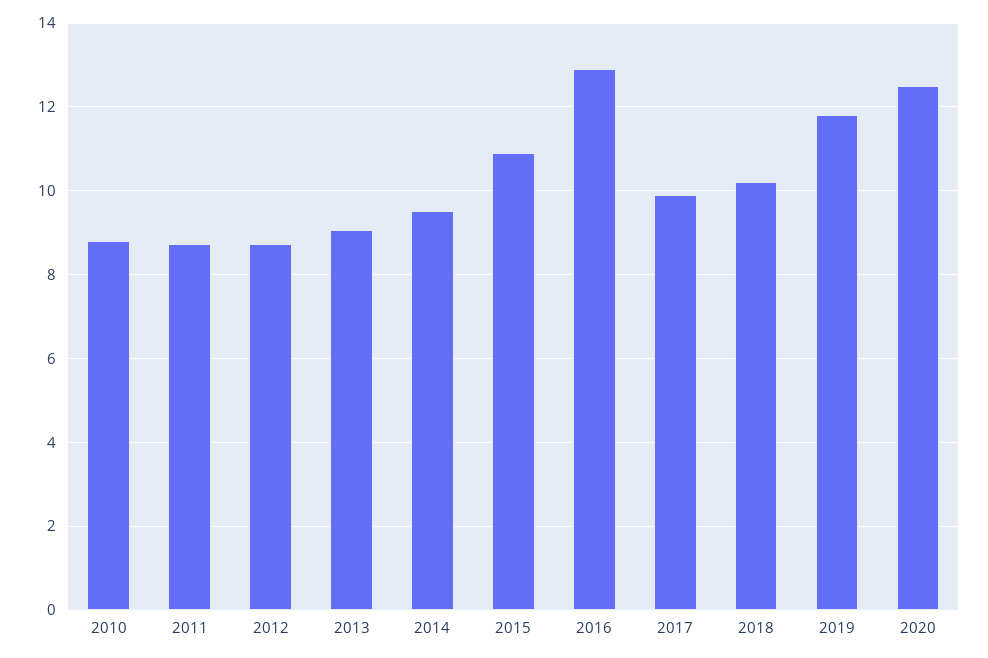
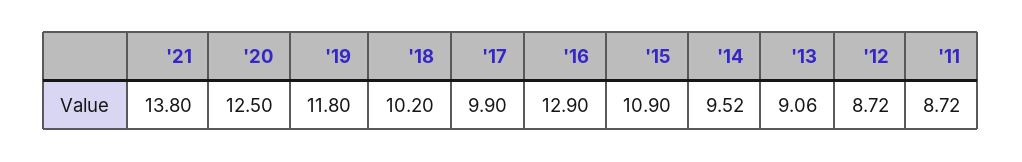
2010: 8.8 -> none
'21: none -> 13.8

